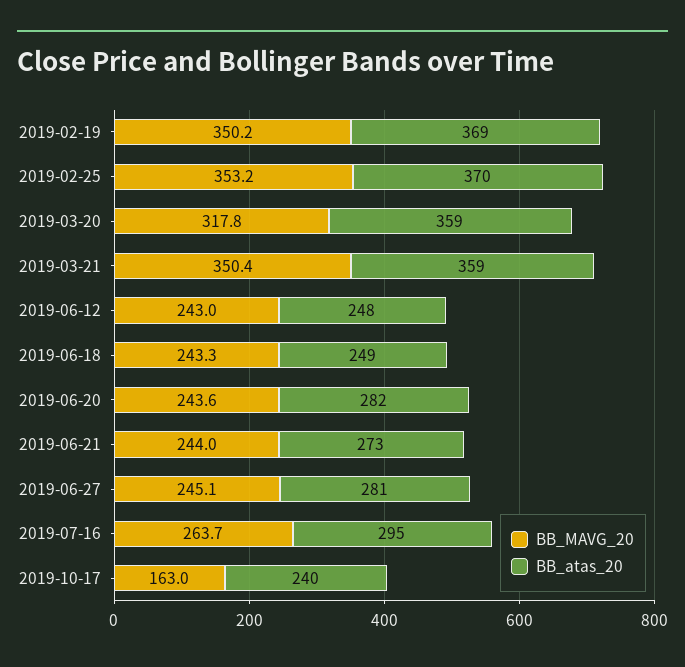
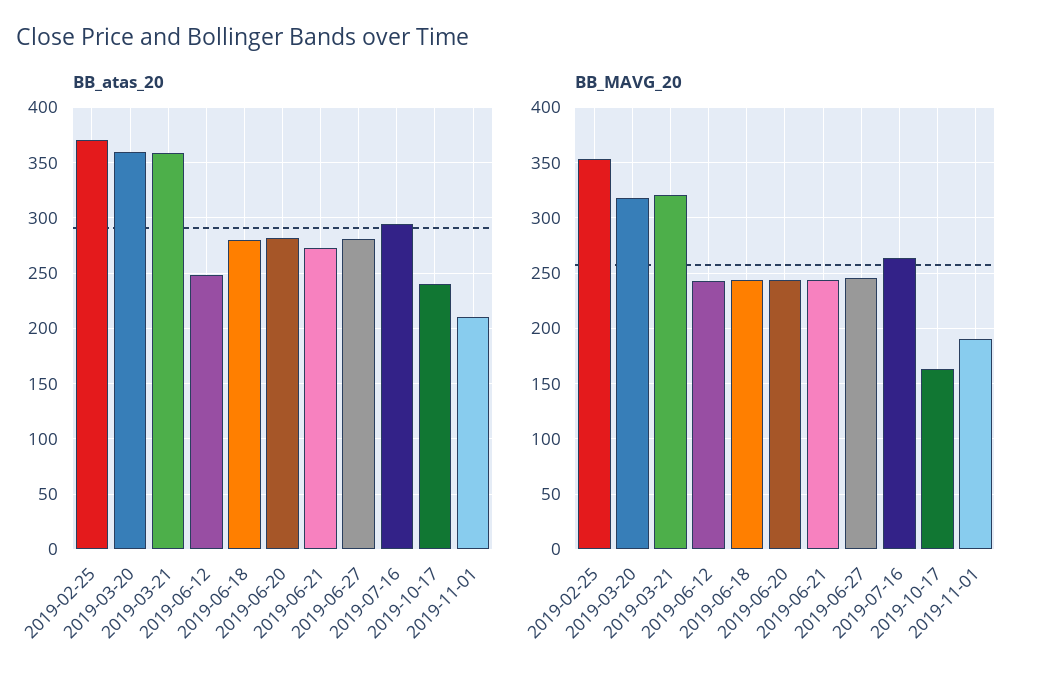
BB_MAVG_20, 2019-02-19: 350.2 -> none
BB_atas_20, 2019-02-19: 369 -> none
BB_MAVG_20, 2019-03-21: 350.4 -> 320
BB_atas_20, 2019-06-18: 249 -> 280
BB_atas_20, 2019-11-01: none -> 210
BB_MAVG_20, 2019-11-01: none -> 190

